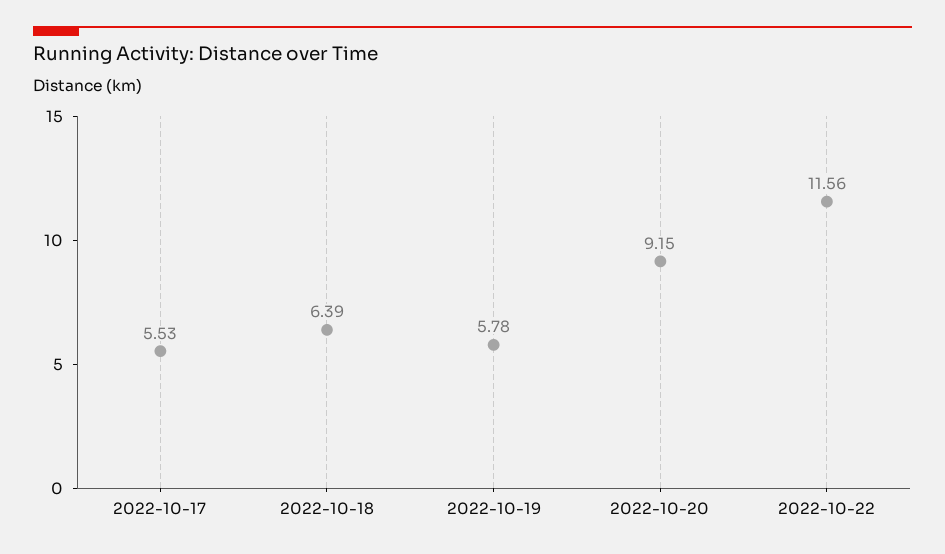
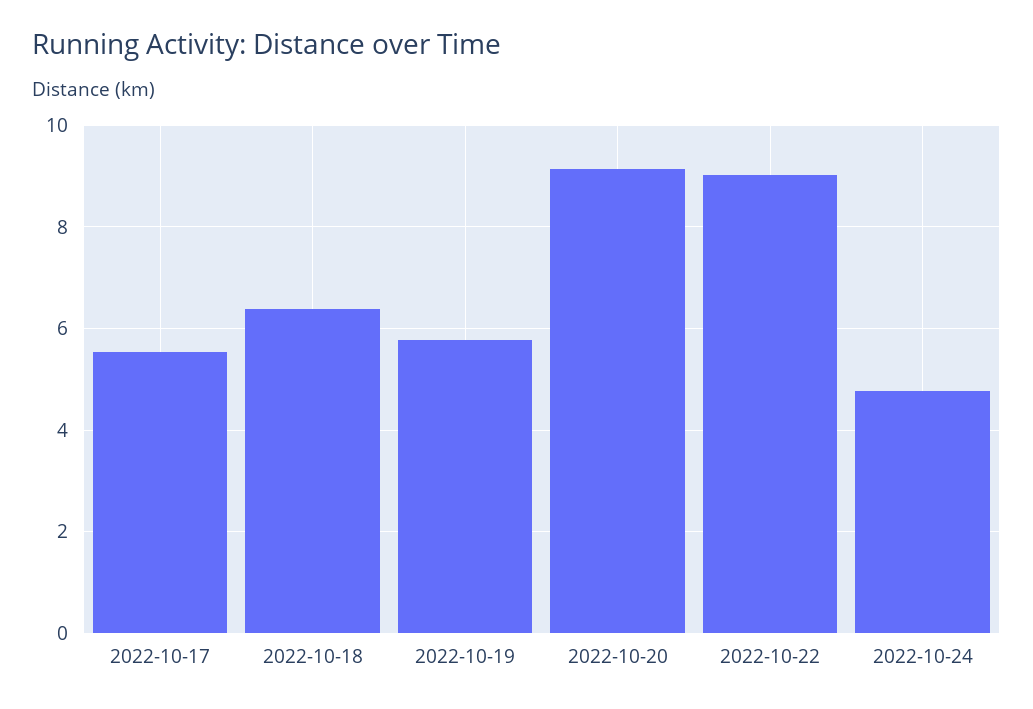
2022-10-22: 11.56 -> 9
2022-10-24: none -> 4.8

